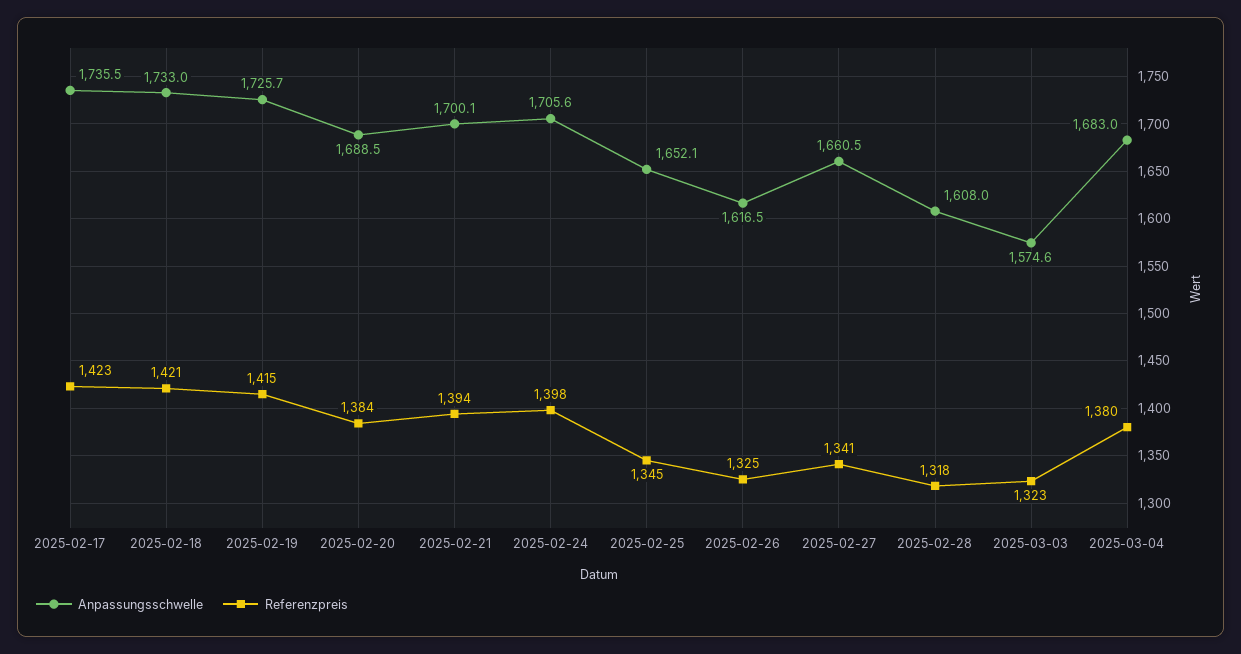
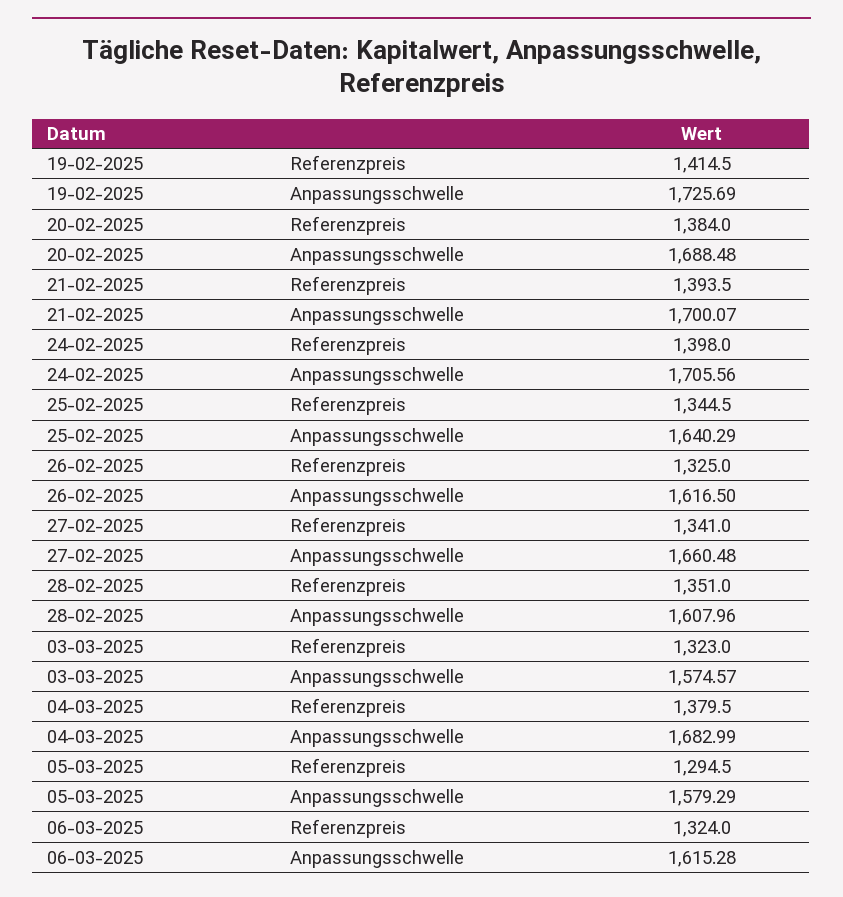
Anpassungsschwelle, 2025-02-17: 1735.5 -> none
Referenzpreis, 2025-02-17: 1423 -> none
Anpassungsschwelle, 2025-02-18: 1733 -> none
Referenzpreis, 2025-02-18: 1421 -> none
Anpassungsschwelle, 2025-02-25: 1652.1 -> 1640.29
Referenzpreis, 2025-02-28: 1318 -> 1351
Referenzpreis, 05-03-2025: none -> 1294.5
Anpassungsschwelle, 05-03-2025: none -> 1579.29
Referenzpreis, 06-03-2025: none -> 1324
Anpassungsschwelle, 06-03-2025: none -> 1615.28

